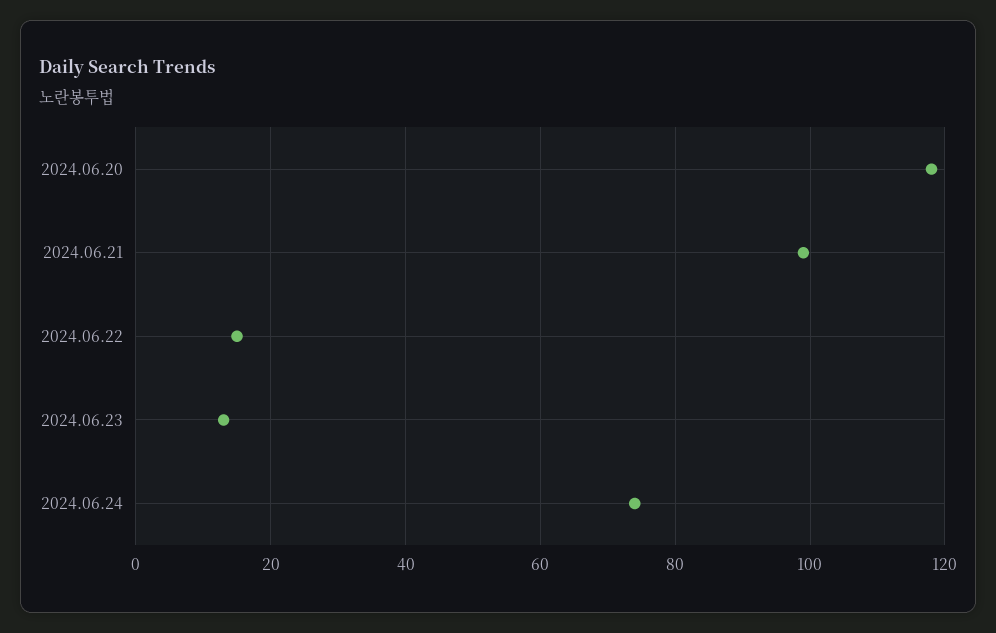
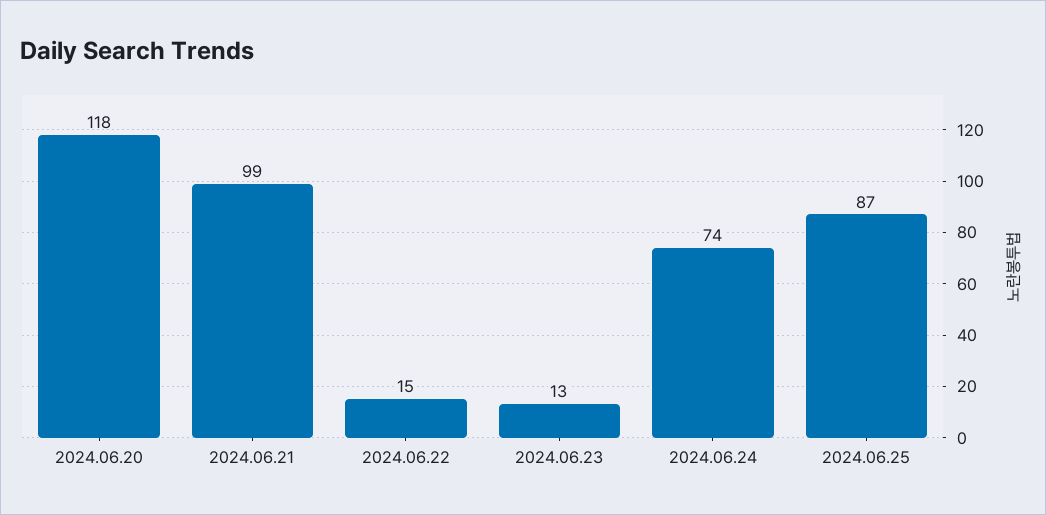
2024.06.25: none -> 87

